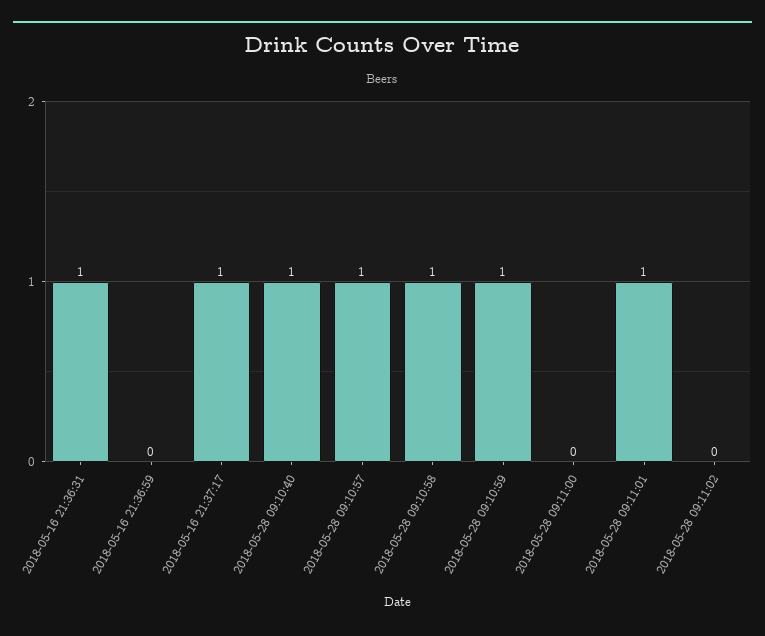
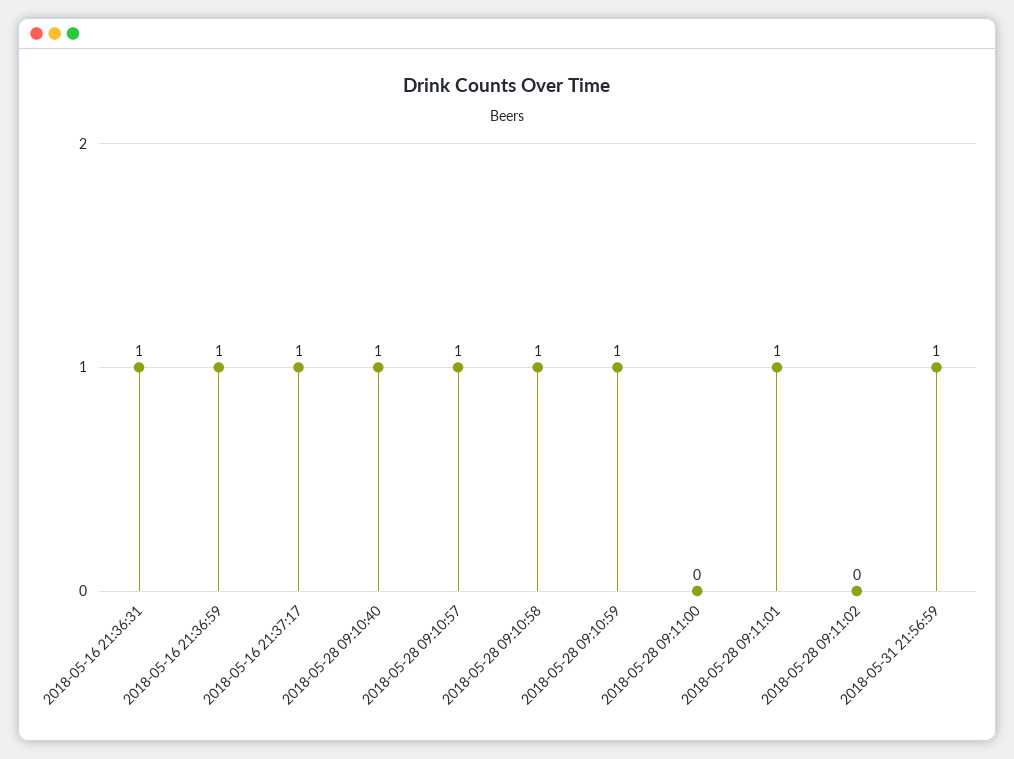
2018-05-16 21:36:59: 0 -> 1
2018-05-31 21:56:59: none -> 1

